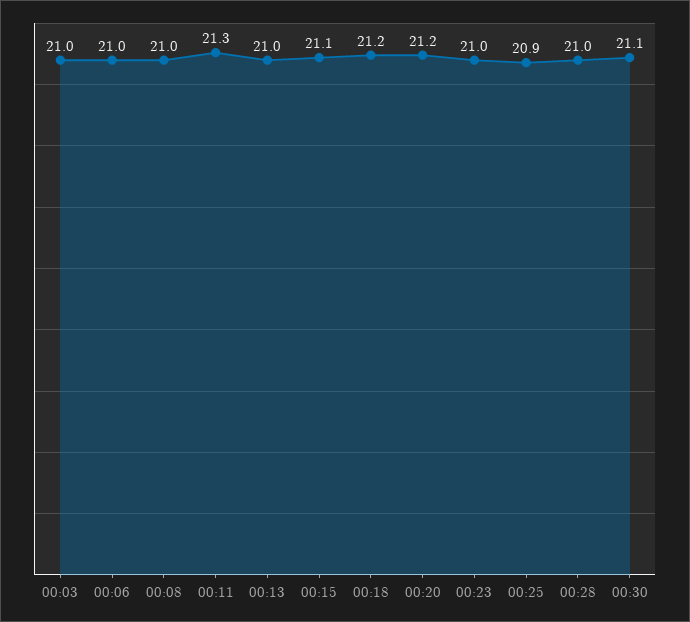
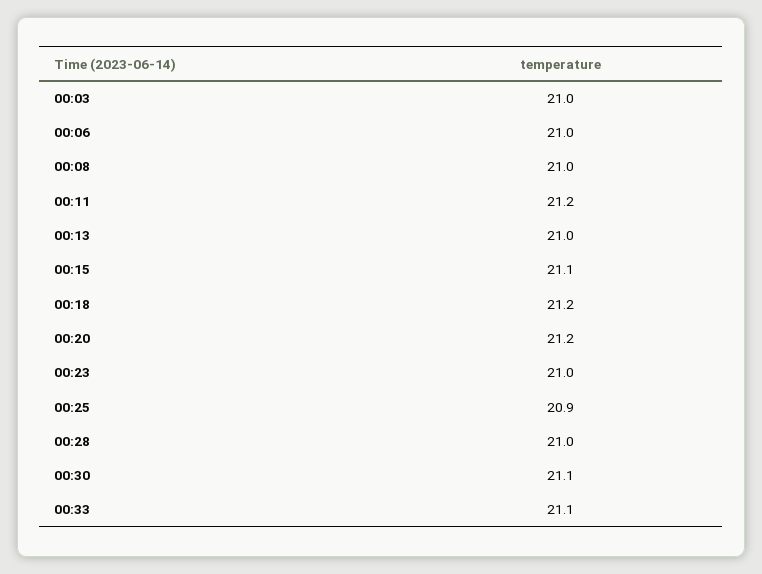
00:11: 21.3 -> 21.2
00:33: none -> 21.1

